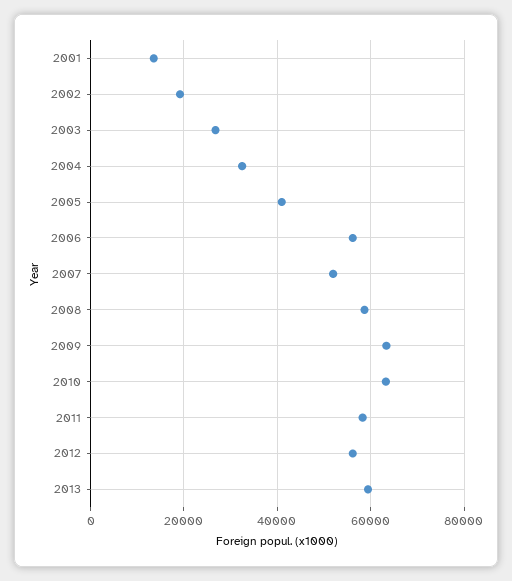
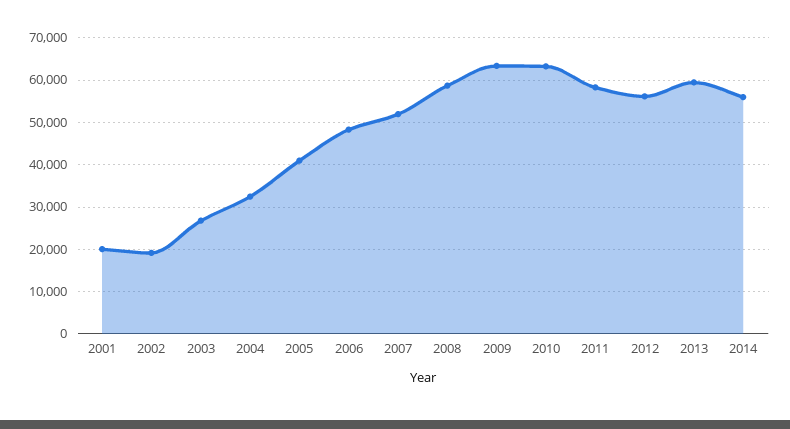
2001: 14000 -> 20000
2006: 56000 -> 48000
2014: none -> 56000

